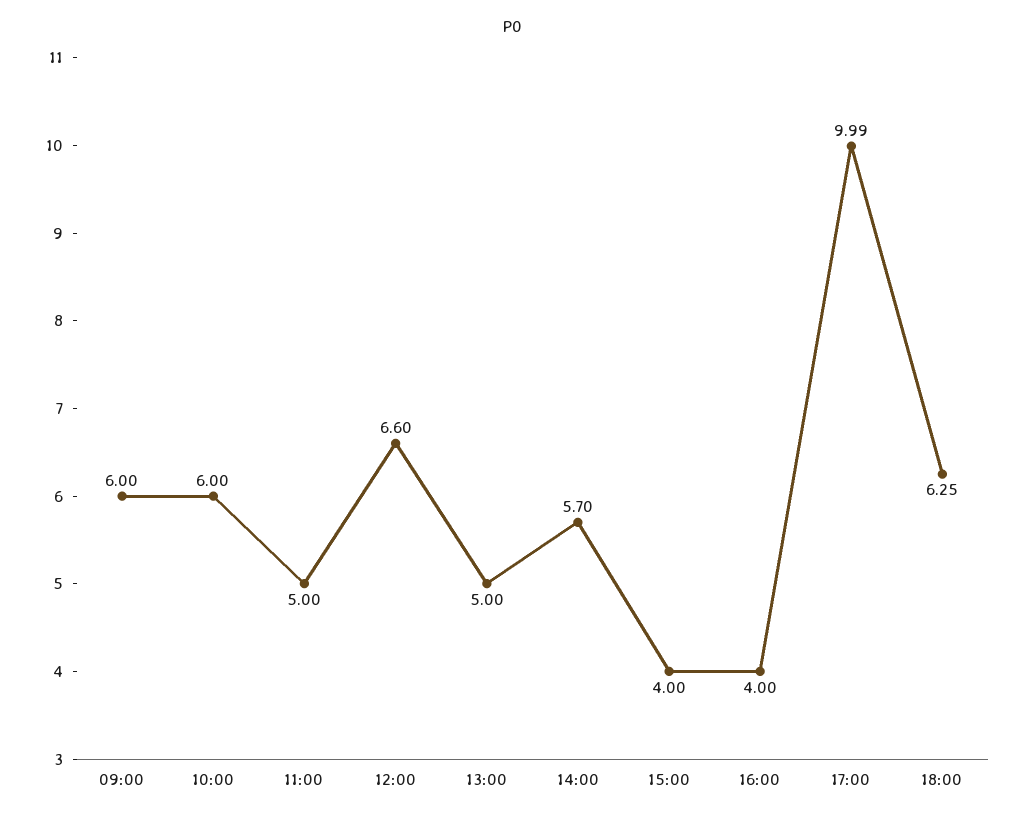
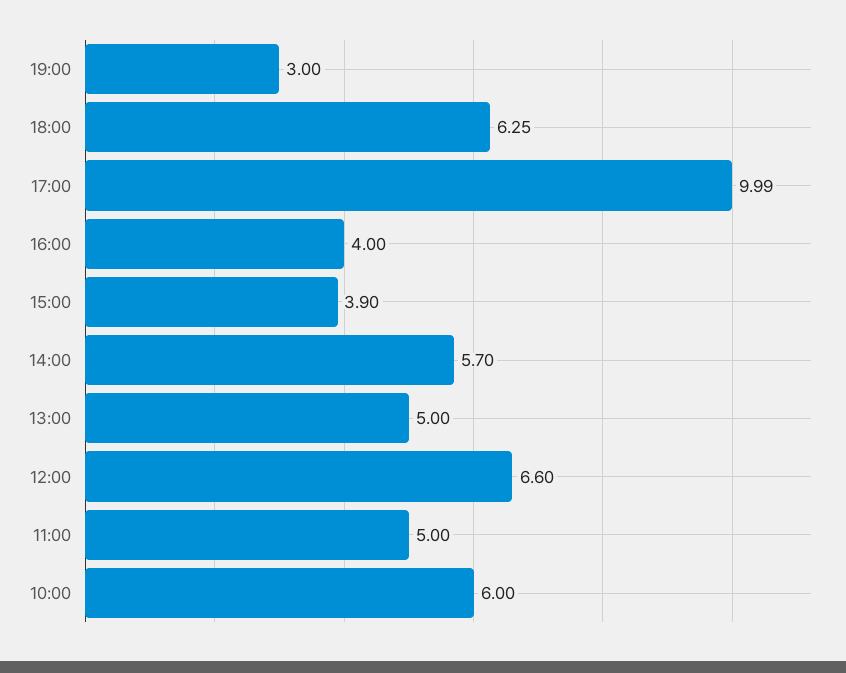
09:00: 6 -> none
15:00: 4 -> 3.9
19:00: none -> 3

